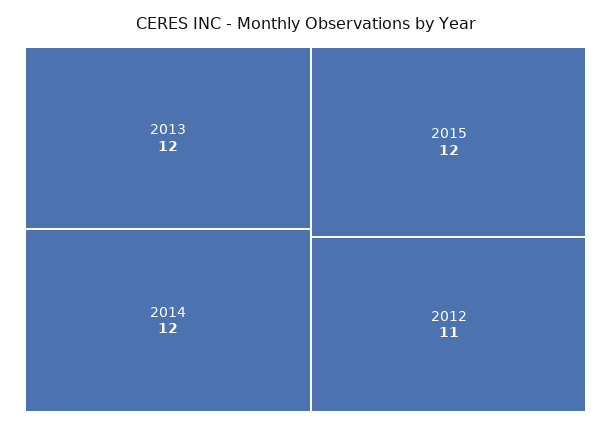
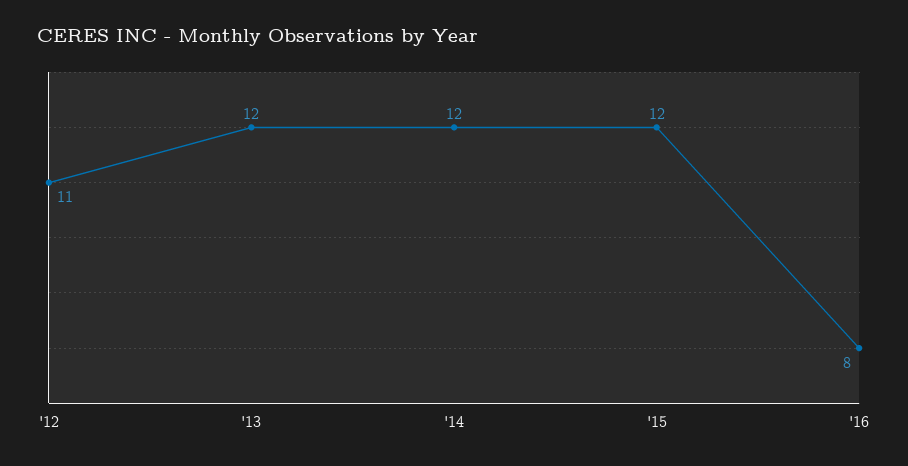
'16: none -> 8

